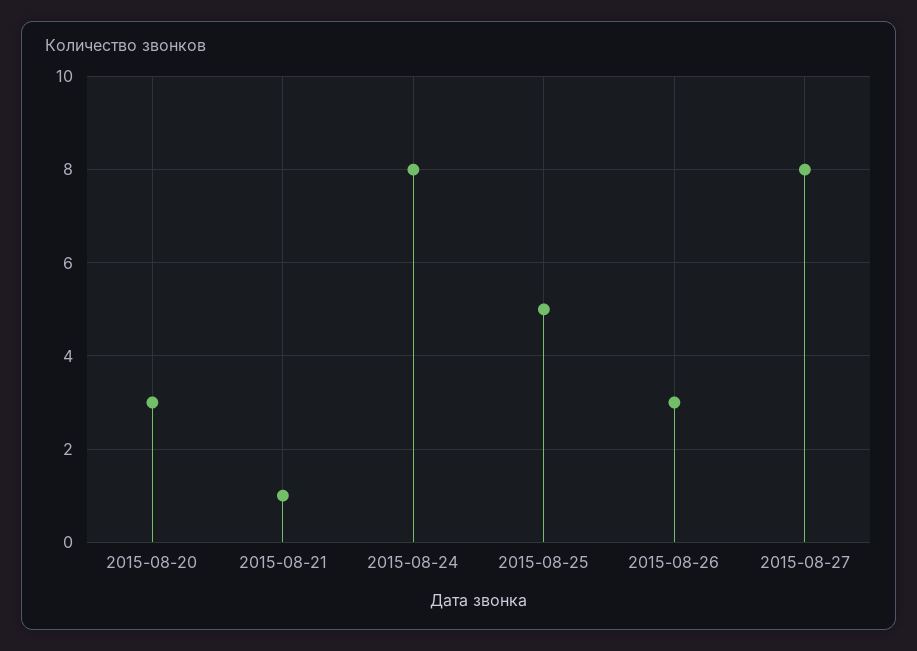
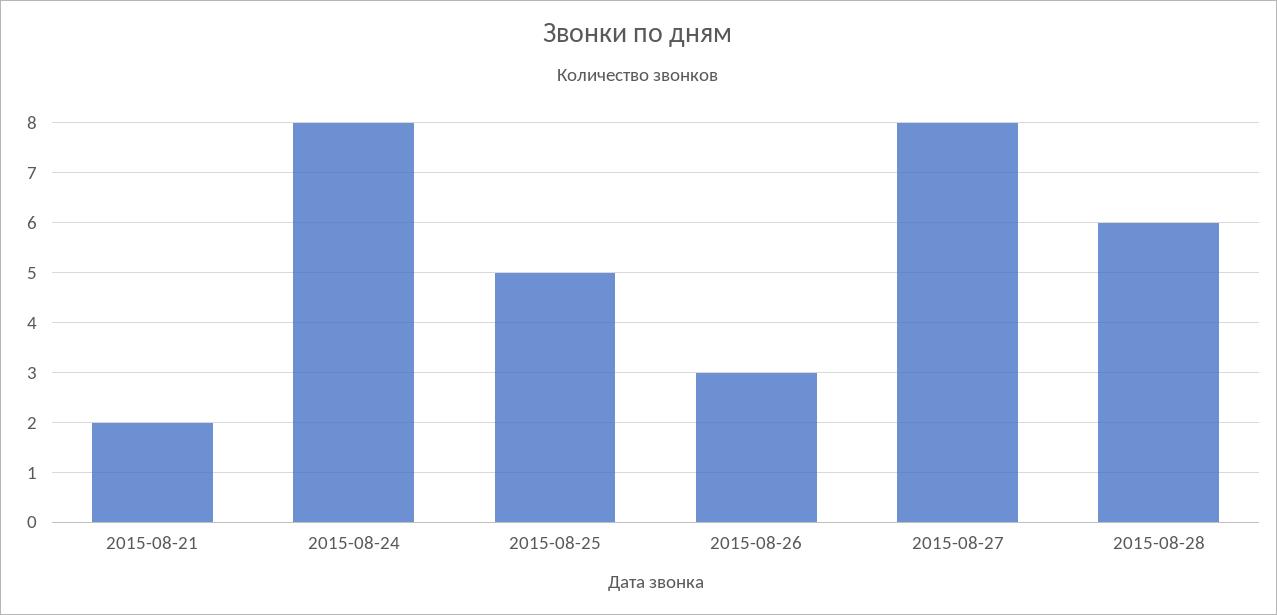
2015-08-20: 3 -> none
2015-08-21: 1 -> 2
2015-08-28: none -> 6

